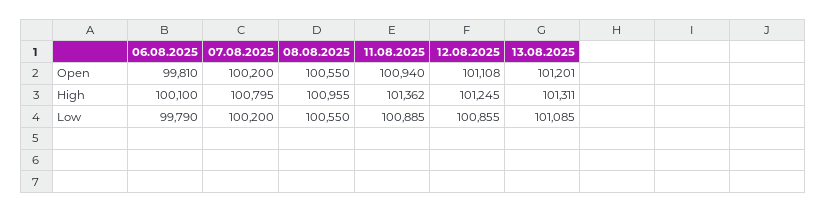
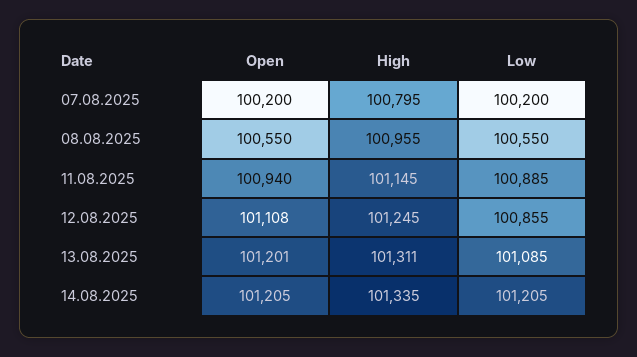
06.08.2025, Open: 99810 -> none
06.08.2025, High: 100100 -> none
11.08.2025, High: 101362 -> 101145
06.08.2025, Low: 99790 -> none
14.08.2025, Open: none -> 101205
14.08.2025, High: none -> 101335
14.08.2025, Low: none -> 101205

